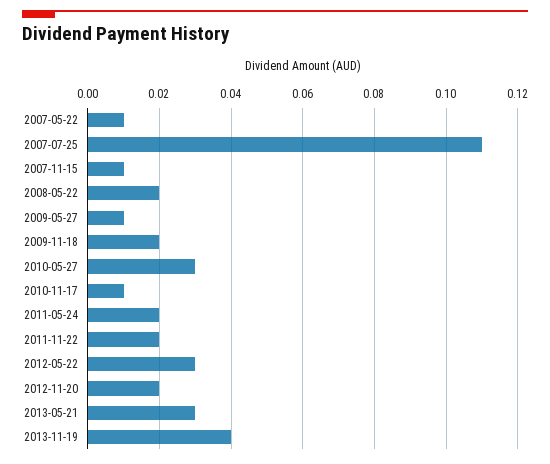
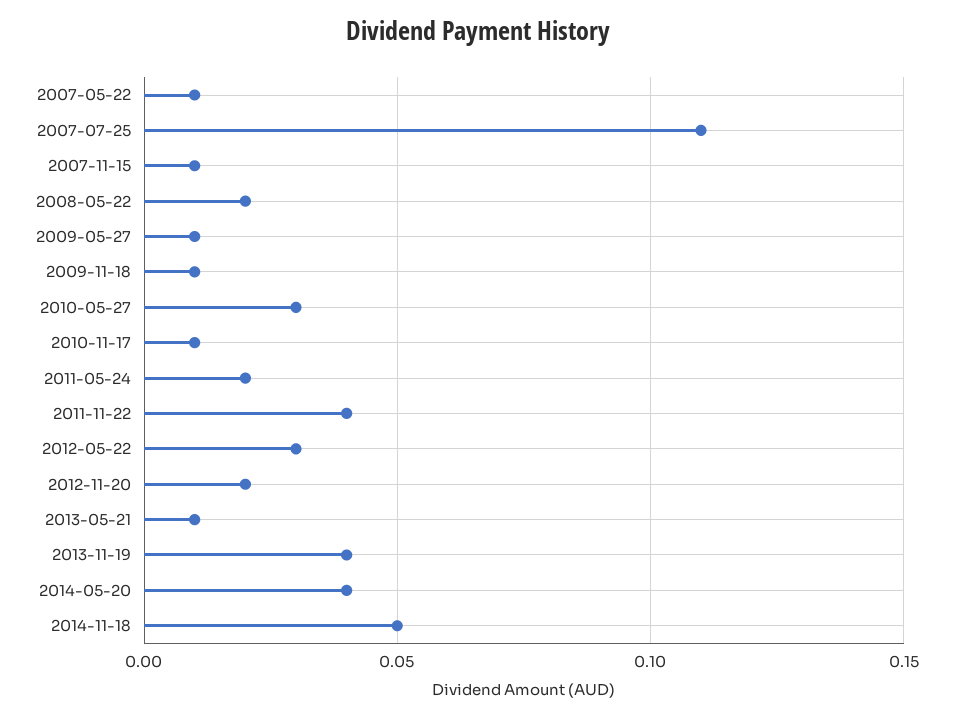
2009-11-18: 0.02 -> 0.01
2011-11-22: 0.02 -> 0.04
2013-05-21: 0.03 -> 0.01
2014-05-20: none -> 0.04
2014-11-18: none -> 0.05

